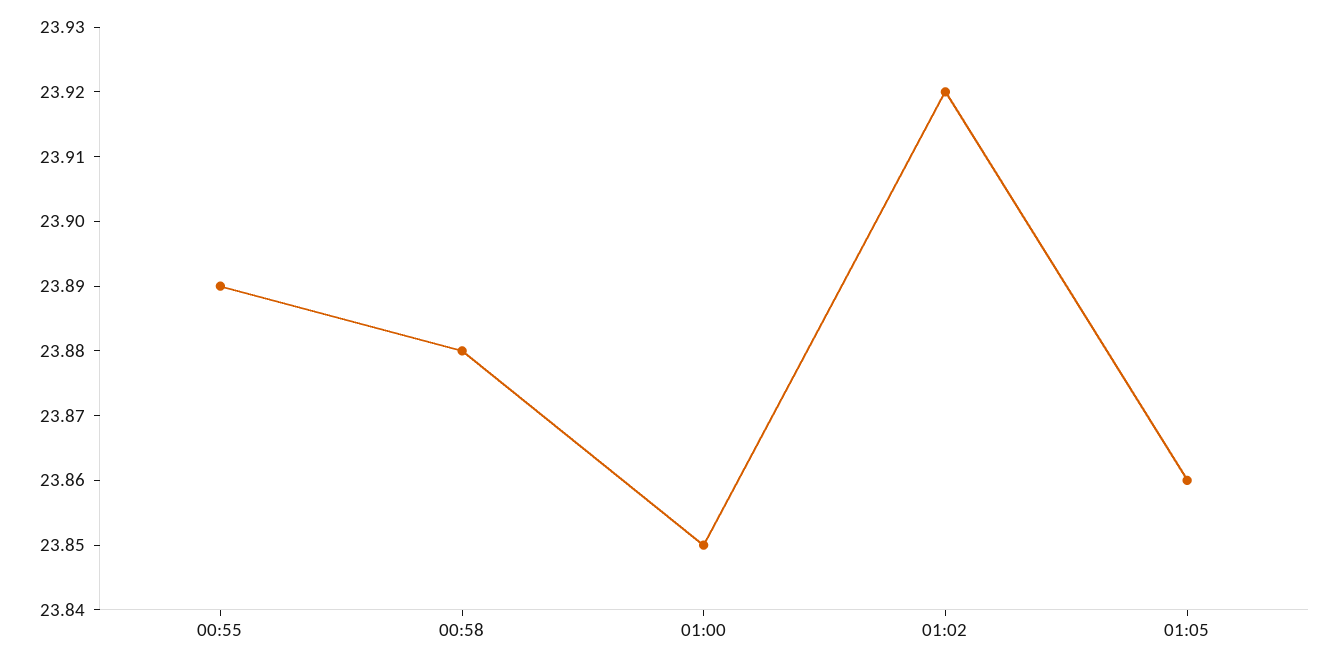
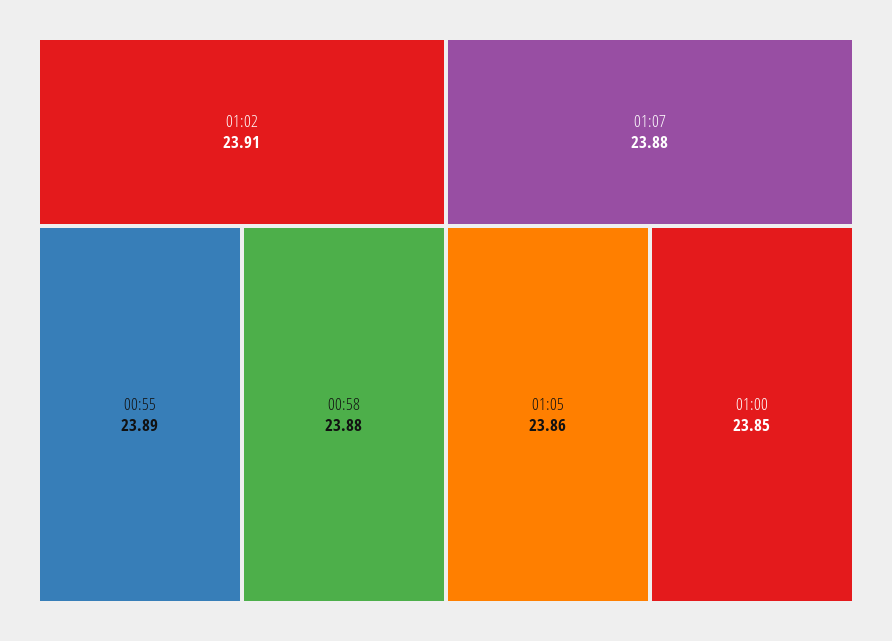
01:02: 23.92 -> 23.91
01:07: none -> 23.88

